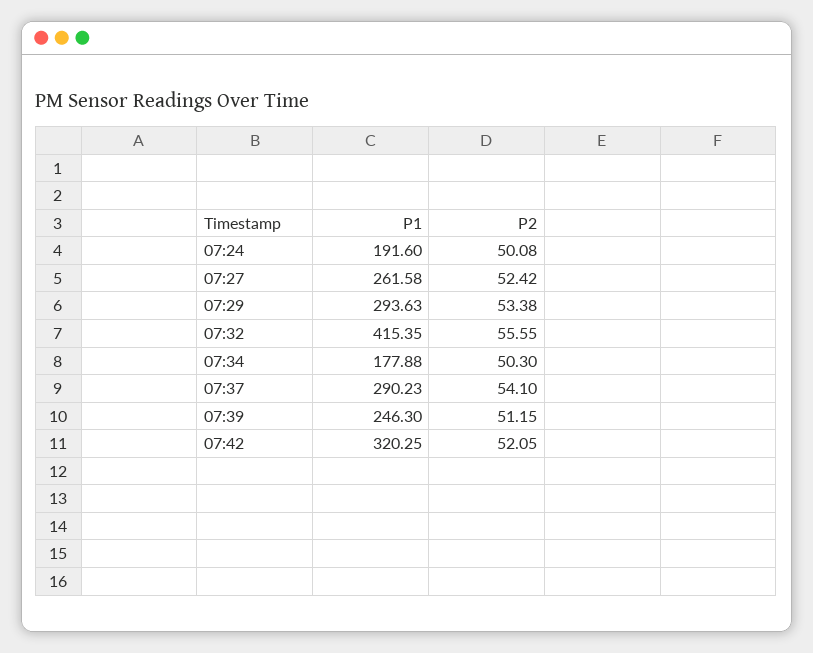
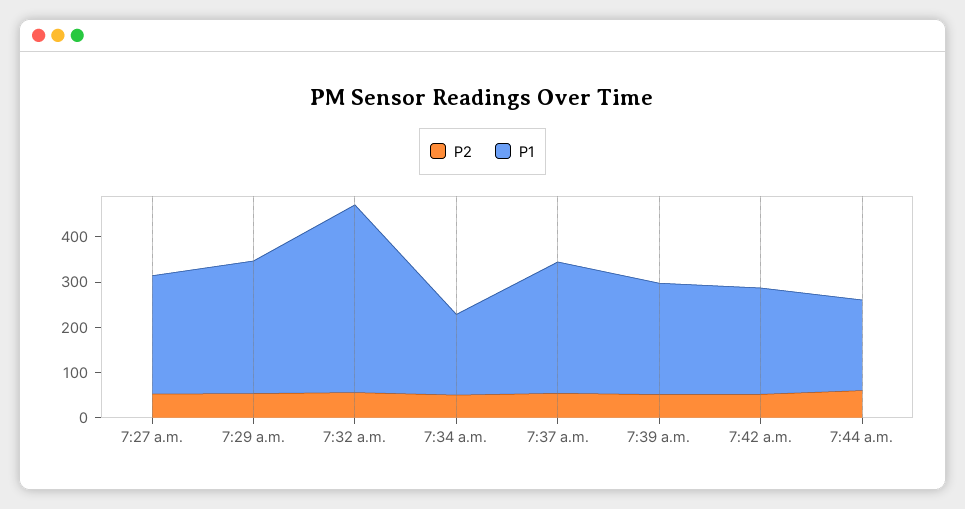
P1, 07:24: 191.6 -> none
P2, 07:24: 50.08 -> none
P1, 07:42: 320.25 -> 240
P2, 7:44 a.m.: none -> 60
P1, 7:44 a.m.: none -> 200

